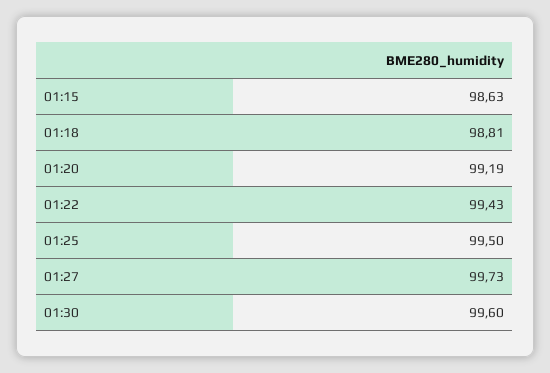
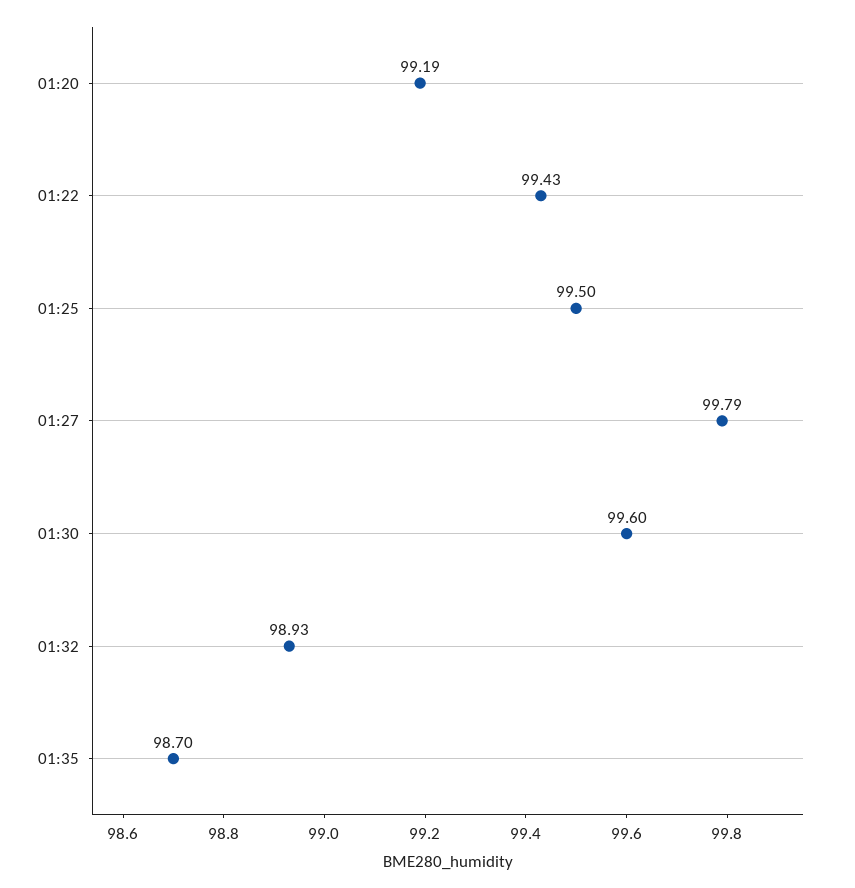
01:15: 98.63 -> none
01:18: 98.81 -> none
01:27: 99.73 -> 99.79
01:32: none -> 98.93
01:35: none -> 98.7

